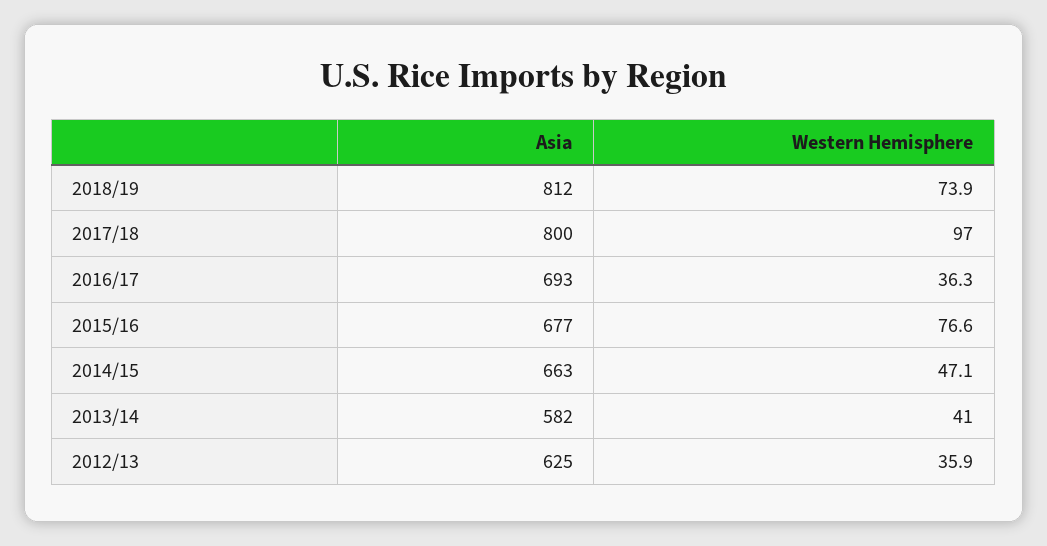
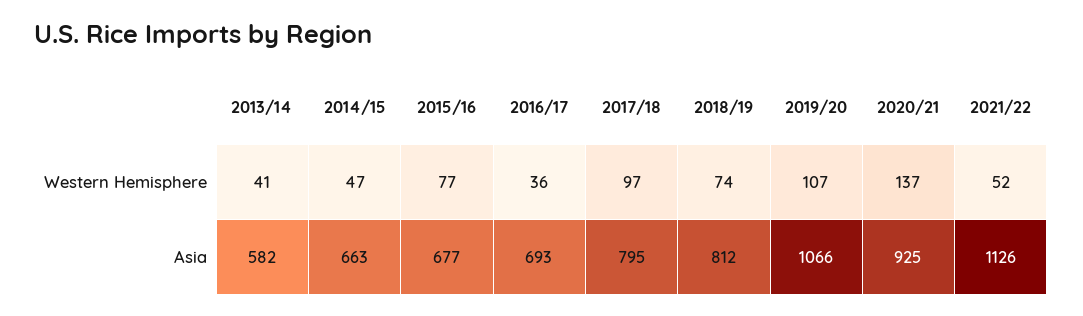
Asia, 2017/18: 800 -> 795
Asia, 2012/13: 625 -> none
Western Hemisphere, 2012/13: 35.9 -> none
Western Hemisphere, 2019/20: none -> 107
Western Hemisphere, 2020/21: none -> 137
Western Hemisphere, 2021/22: none -> 52
Asia, 2019/20: none -> 1066
Asia, 2020/21: none -> 925
Asia, 2021/22: none -> 1126

